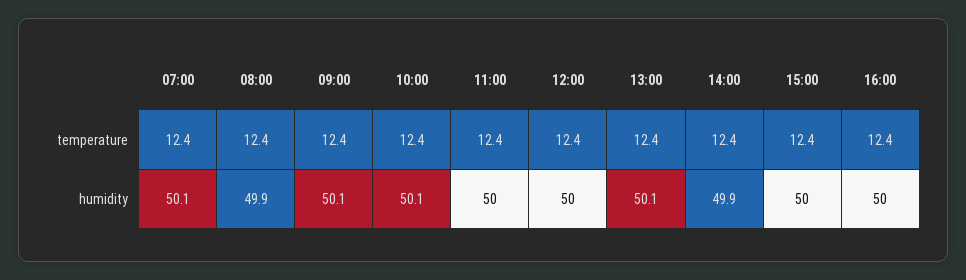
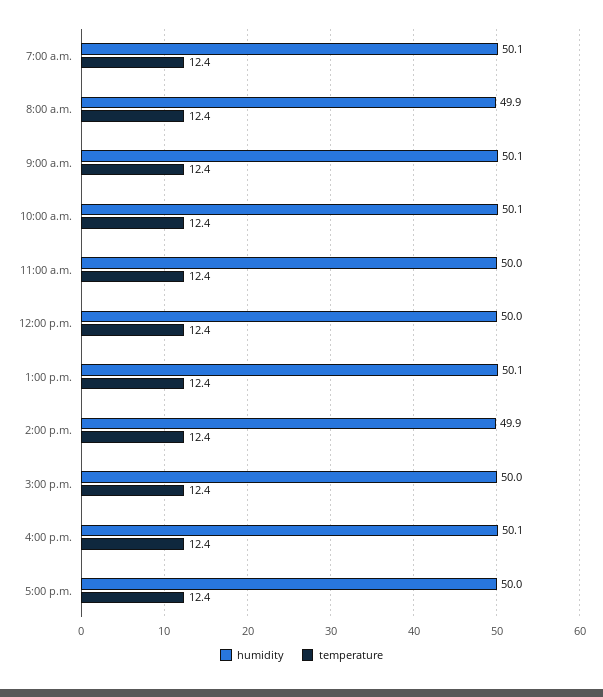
humidity, 16:00: 50 -> 50.1
humidity, 5:00 p.m.: none -> 50
temperature, 5:00 p.m.: none -> 12.4

